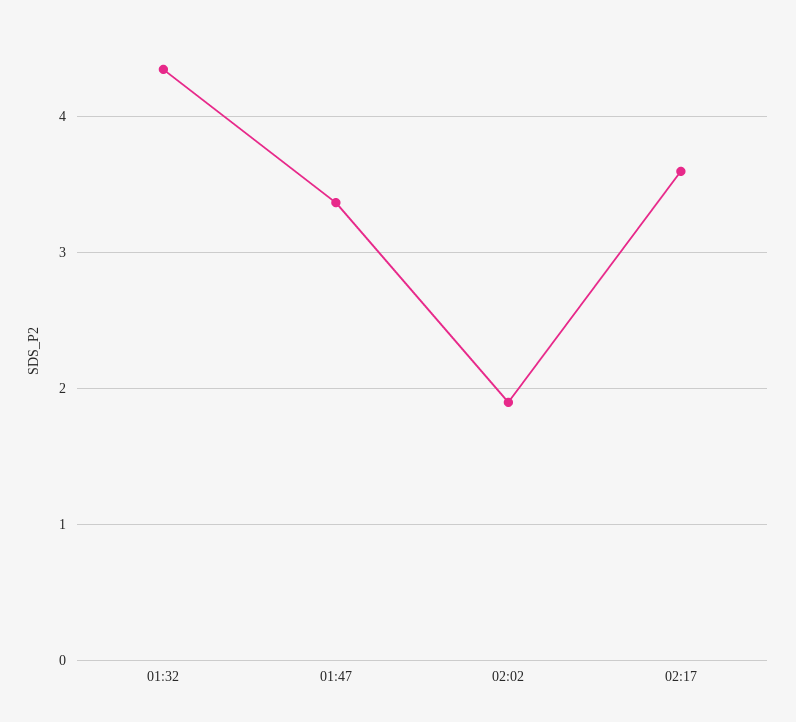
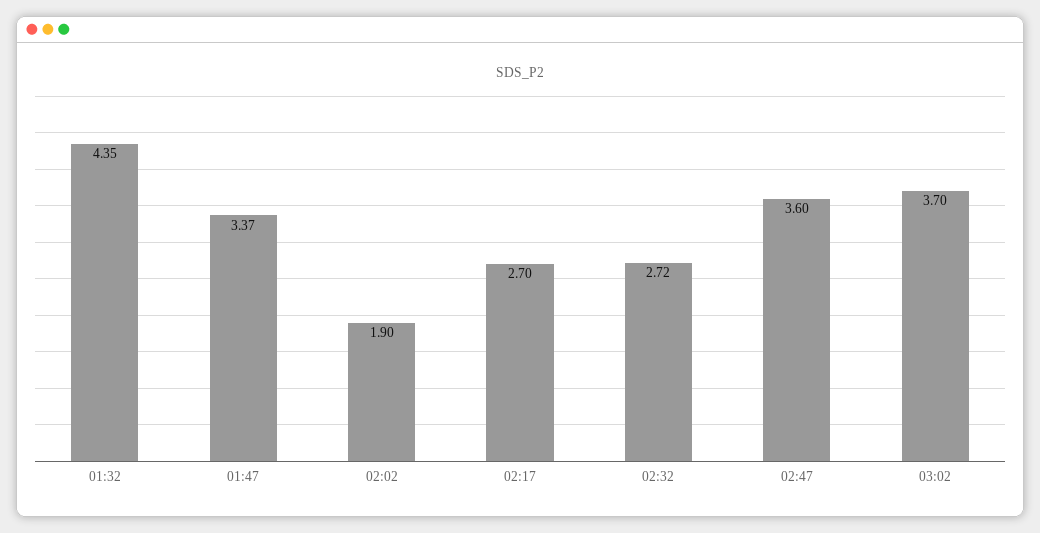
02:17: 3.6 -> 2.7
02:32: none -> 2.72
02:47: none -> 3.6
03:02: none -> 3.7

